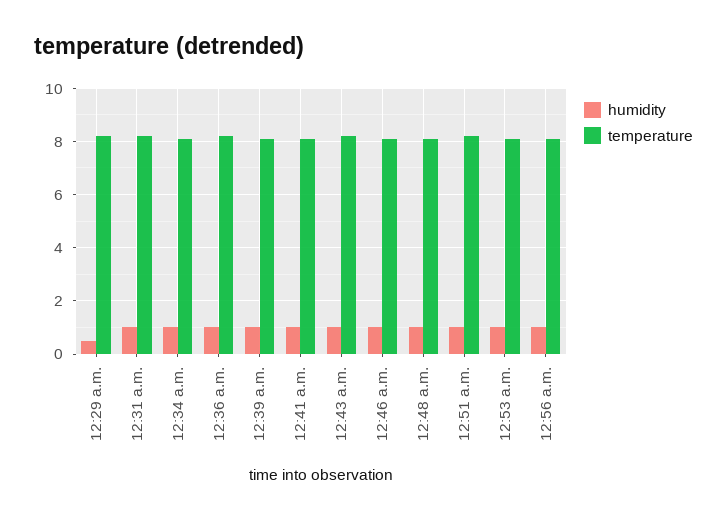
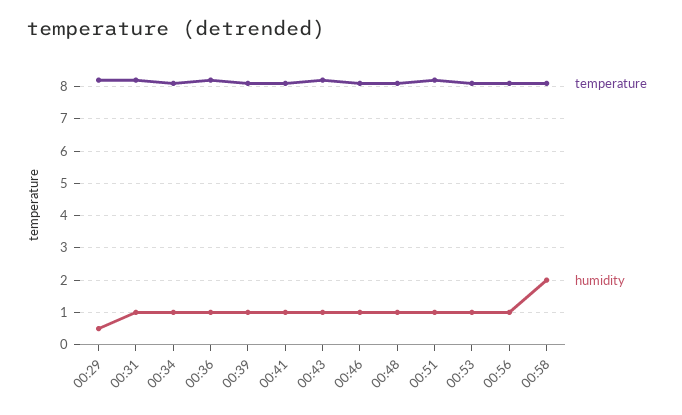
temperature, 00:58: none -> 8
humidity, 00:58: none -> 2

